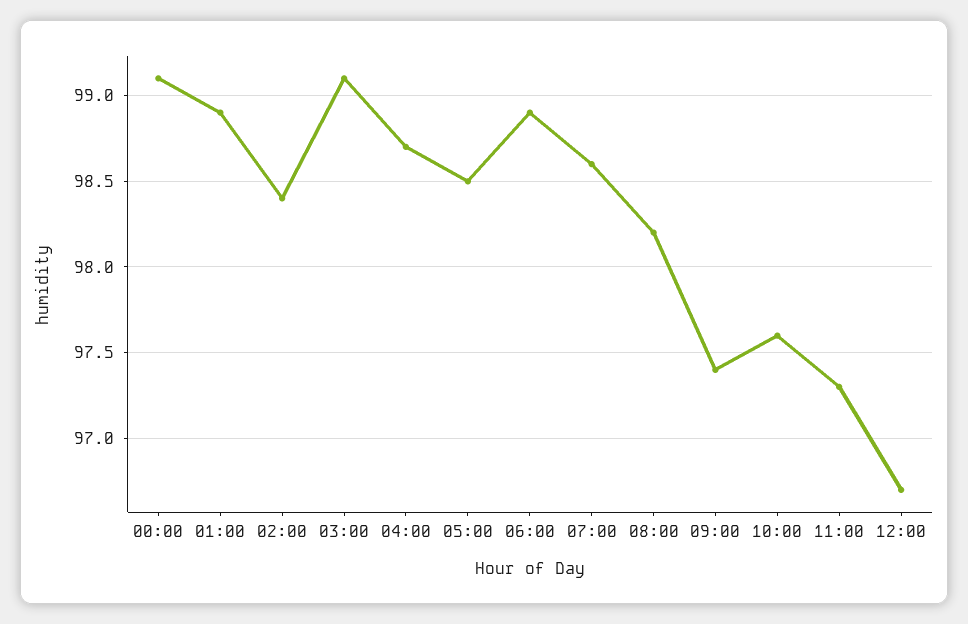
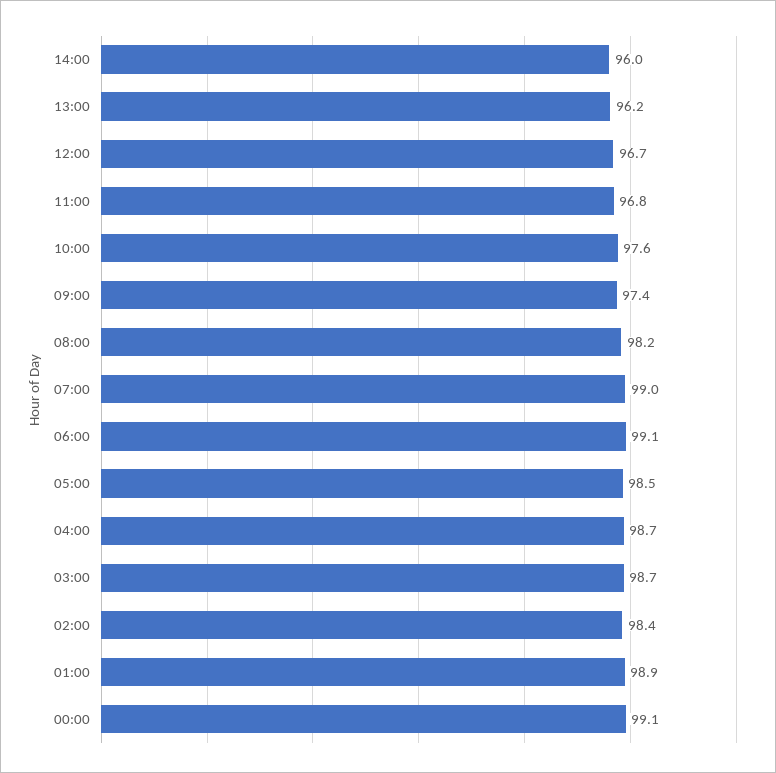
03:00: 99.1 -> 98.7
06:00: 98.9 -> 99.1
07:00: 98.6 -> 99
11:00: 97.3 -> 96.8
14:00: none -> 96
13:00: none -> 96.2

